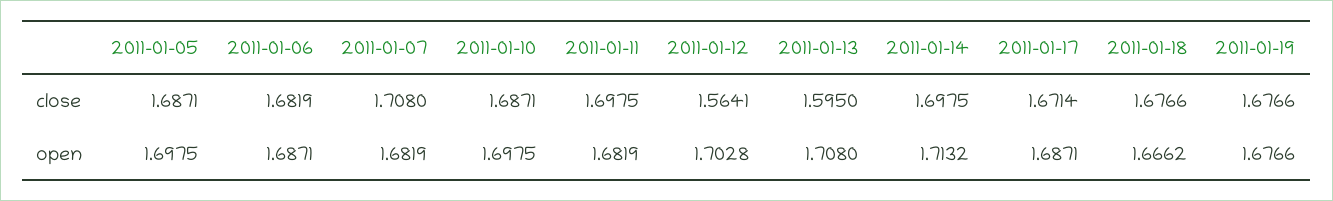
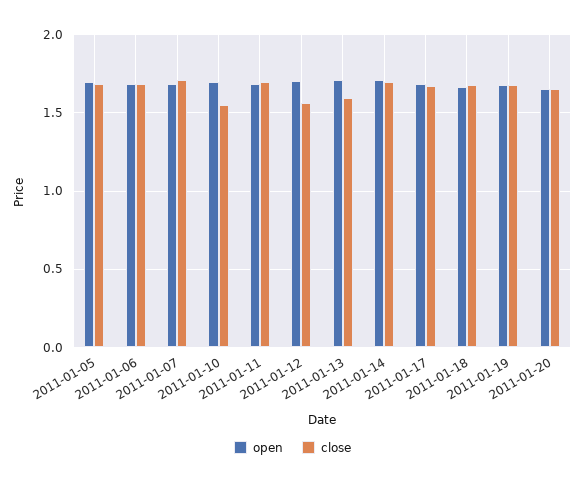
close, 2011-01-10: 1.6871 -> 1.55
open, 2011-01-20: none -> 1.65
close, 2011-01-20: none -> 1.65

